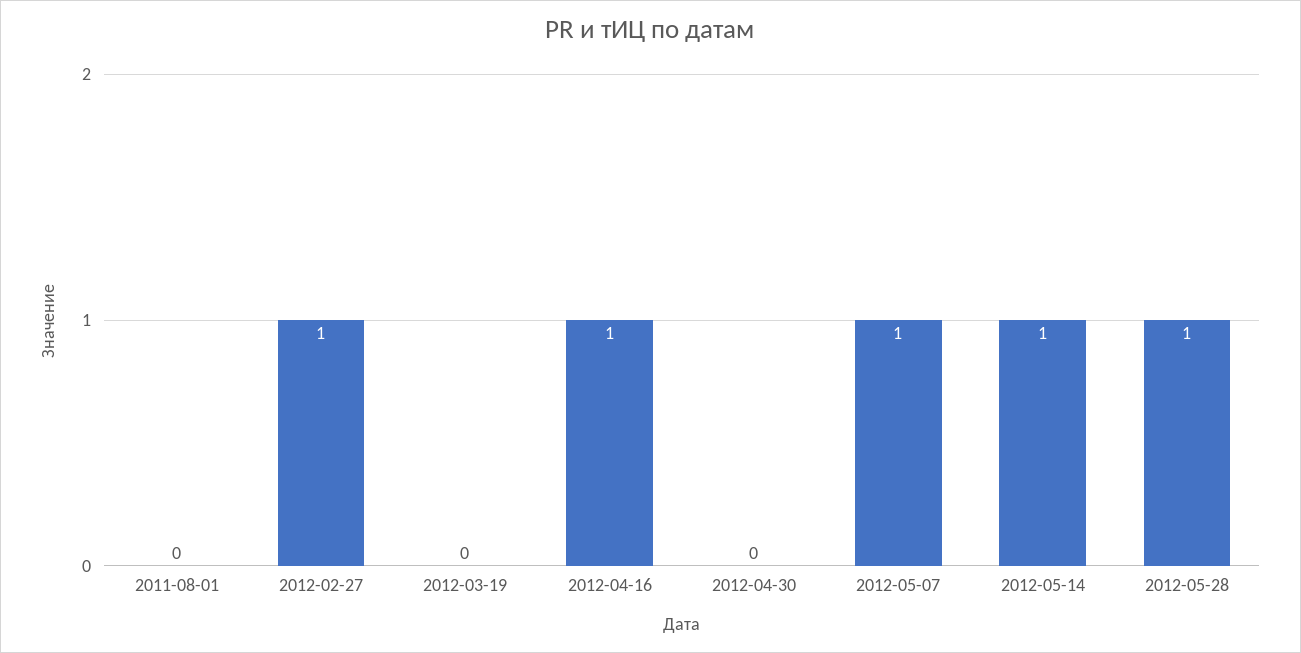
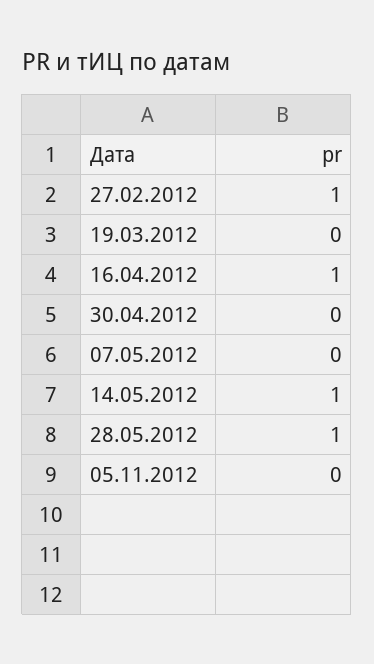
2011-08-01: 0 -> none
2012-05-07: 1 -> 0
05.11.2012: none -> 0

